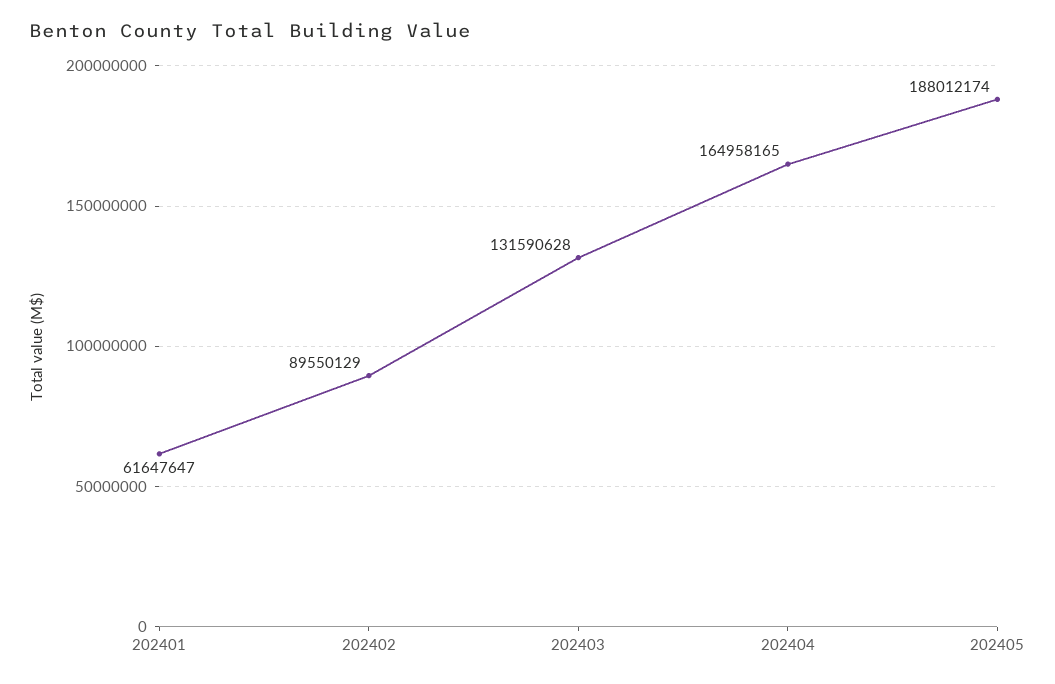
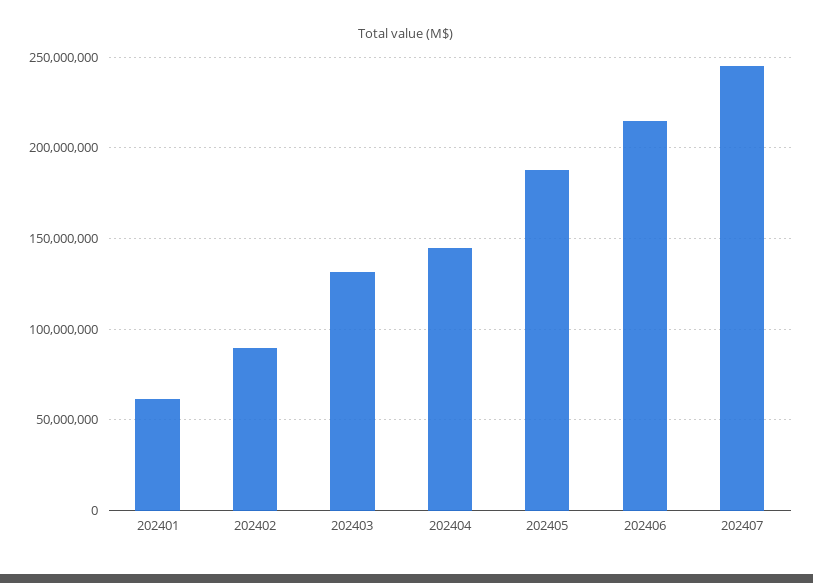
202404: 164958165 -> 145000000
202406: none -> 215000000
202407: none -> 245000000

